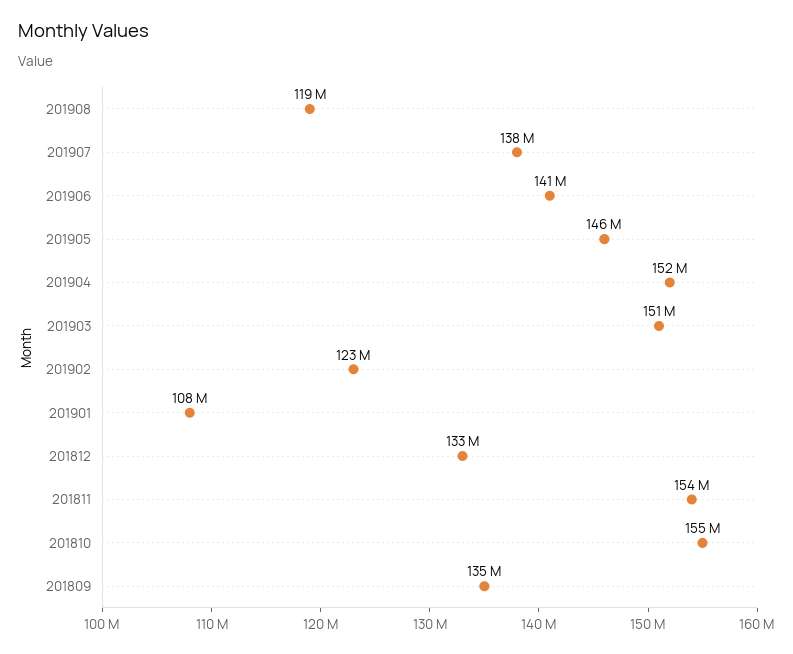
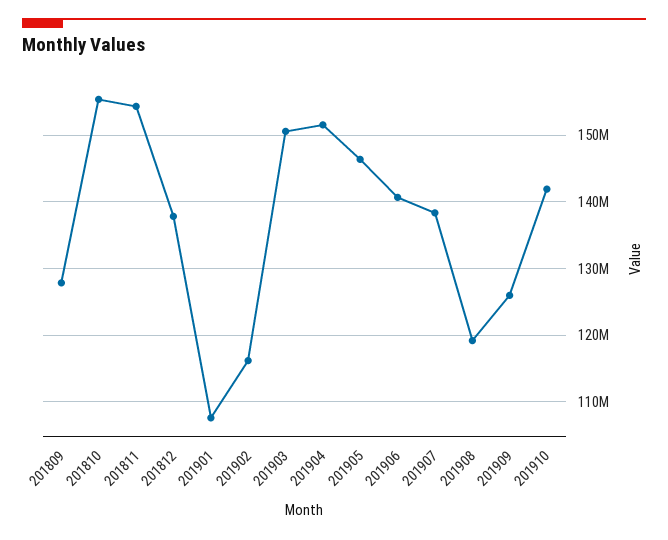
201902: 123000000 -> 116000000
201812: 133000000 -> 138000000
201809: 135000000 -> 128000000
201909: none -> 126000000
201910: none -> 142000000

